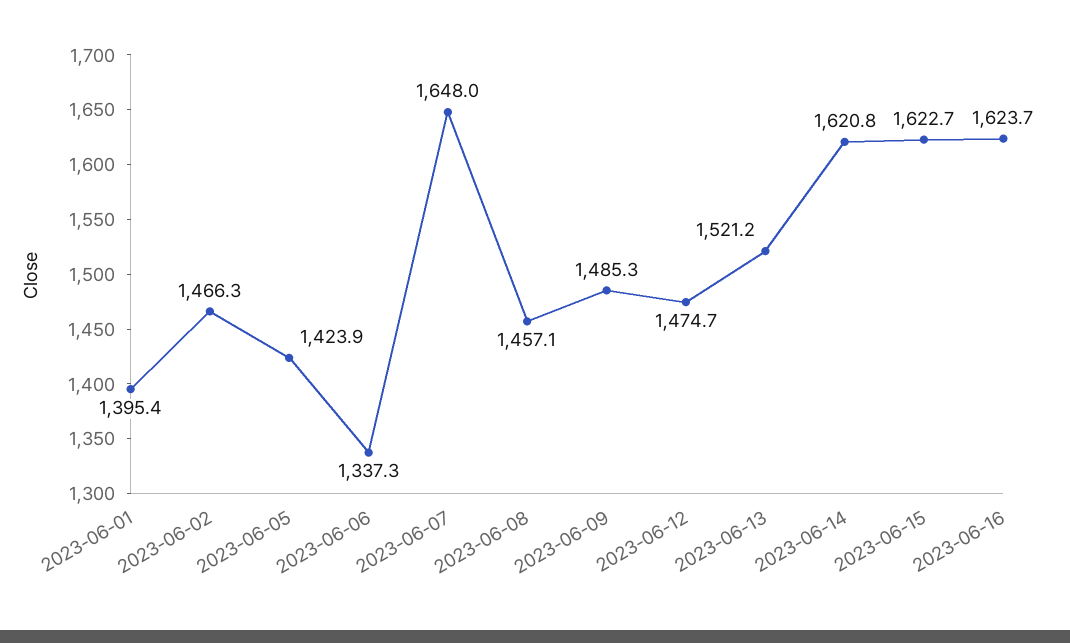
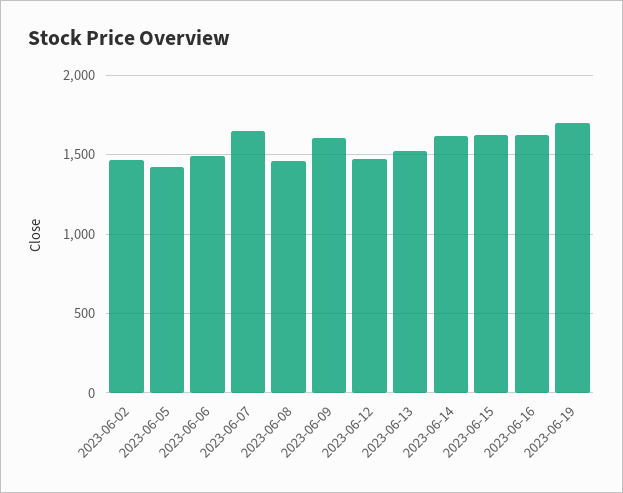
2023-06-01: 1395.4 -> none
2023-06-06: 1337.3 -> 1500
2023-06-09: 1485.3 -> 1600
2023-06-19: none -> 1700

